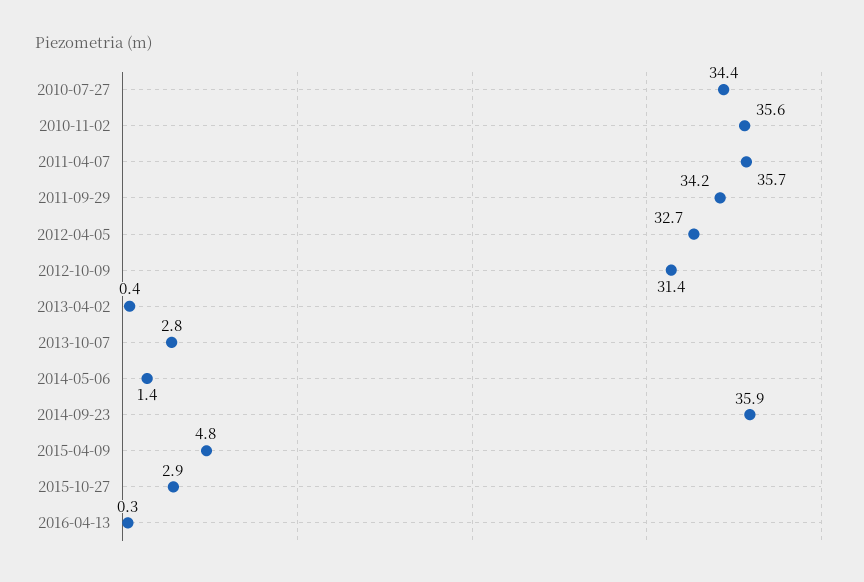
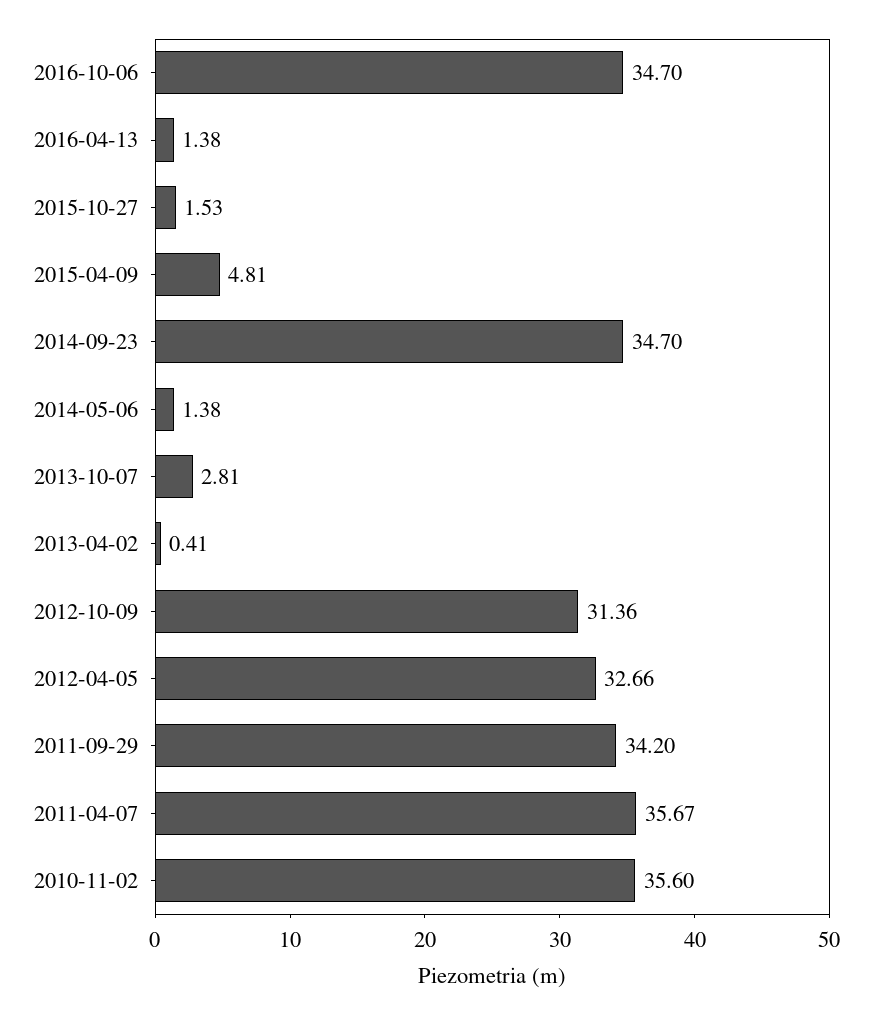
2010-07-27: 34.4 -> none
2014-09-23: 35.9 -> 34.7
2015-10-27: 2.9 -> 1.53
2016-04-13: 0.3 -> 1.38
2016-10-06: none -> 34.7

